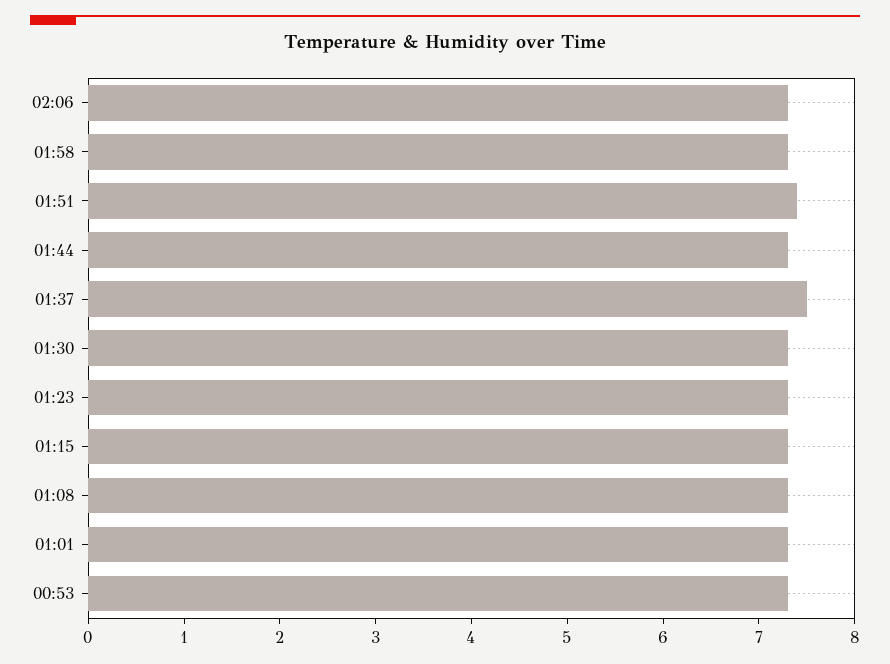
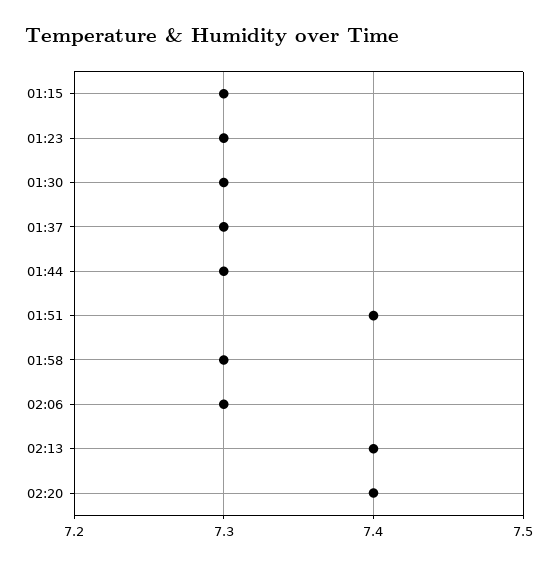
01:37: 7.5 -> 7.3
01:08: 7.3 -> none
01:01: 7.3 -> none
00:53: 7.3 -> none
02:13: none -> 7.4
02:20: none -> 7.4

